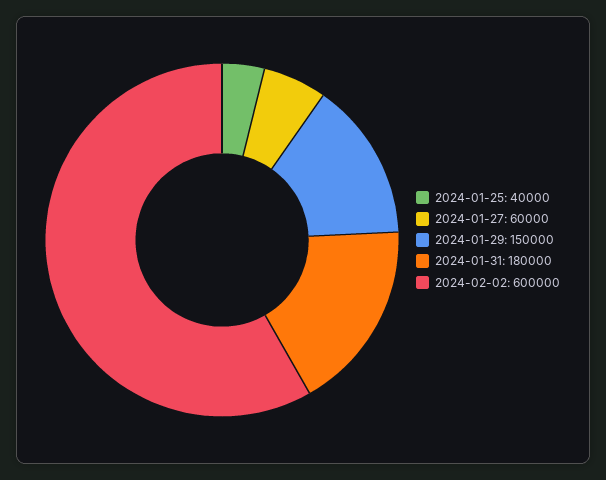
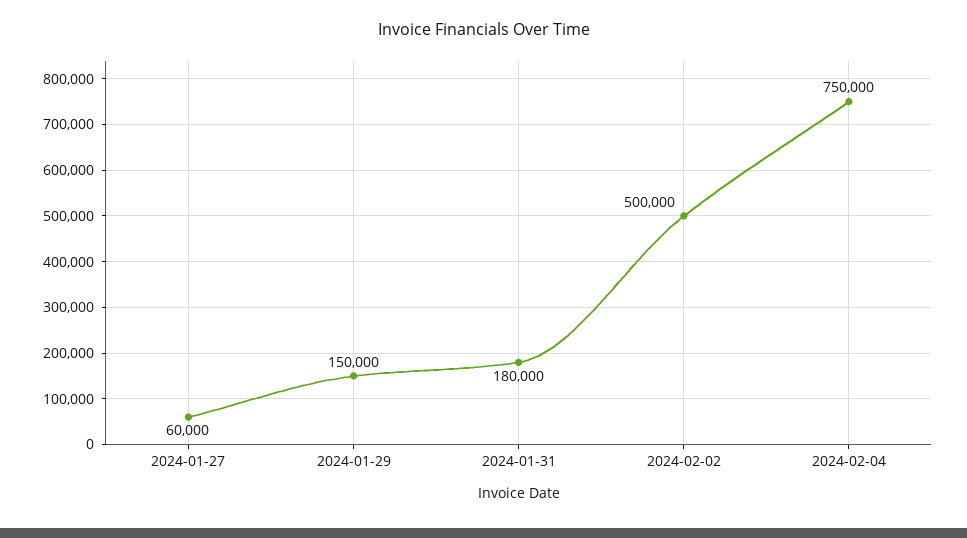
2024-01-25: 40000 -> none
2024-02-02: 600000 -> 500000
2024-02-04: none -> 750000

